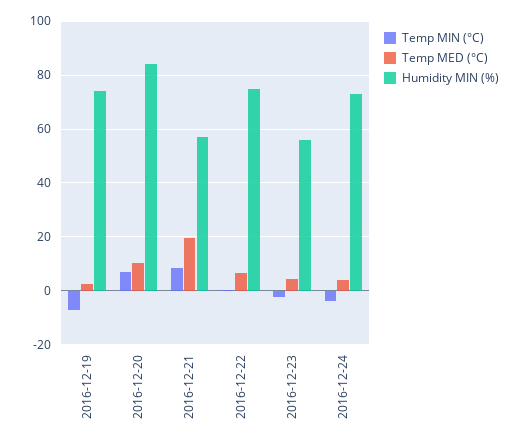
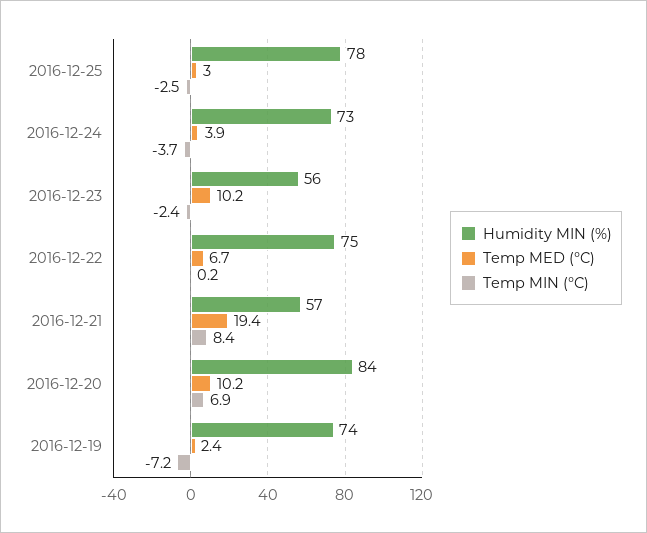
Temp MED (°C), 2016-12-23: 5 -> 10.2
Humidity MIN (%), 2016-12-25: none -> 78
Temp MED (°C), 2016-12-25: none -> 3
Temp MIN (°C), 2016-12-25: none -> -2.5

